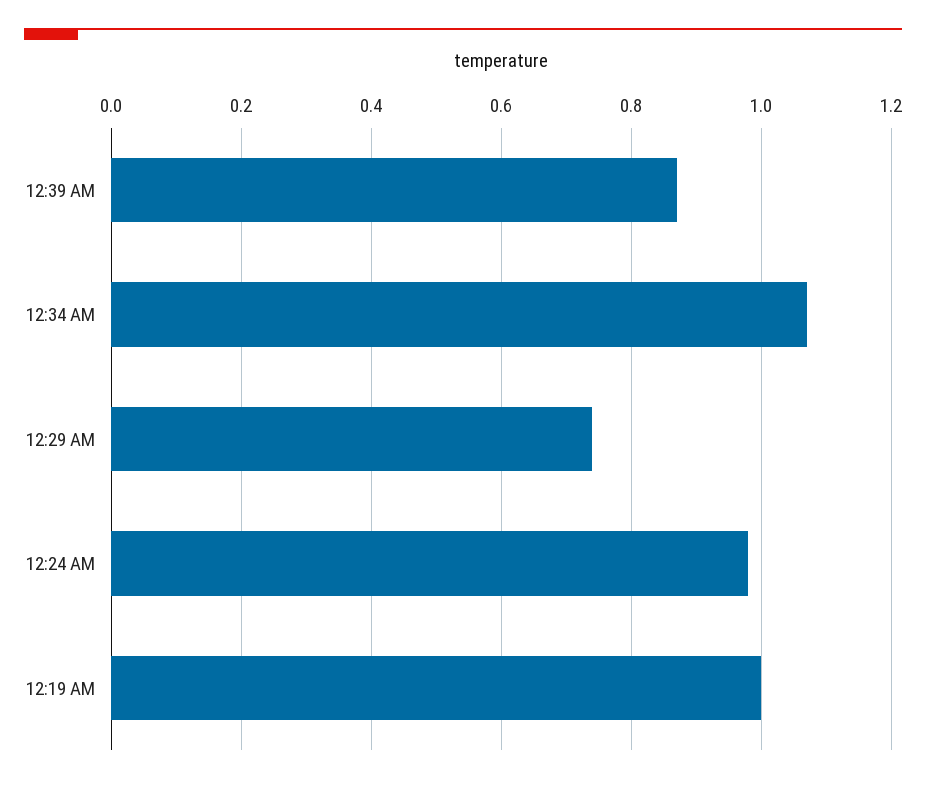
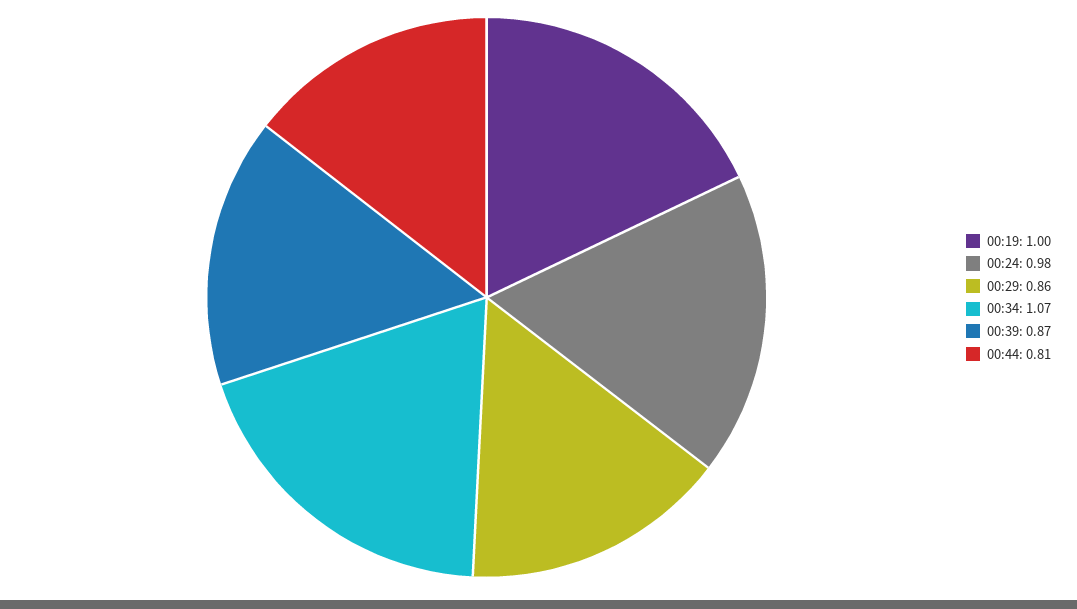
12:29 AM: 0.75 -> 0.86
00:44: none -> 0.81

